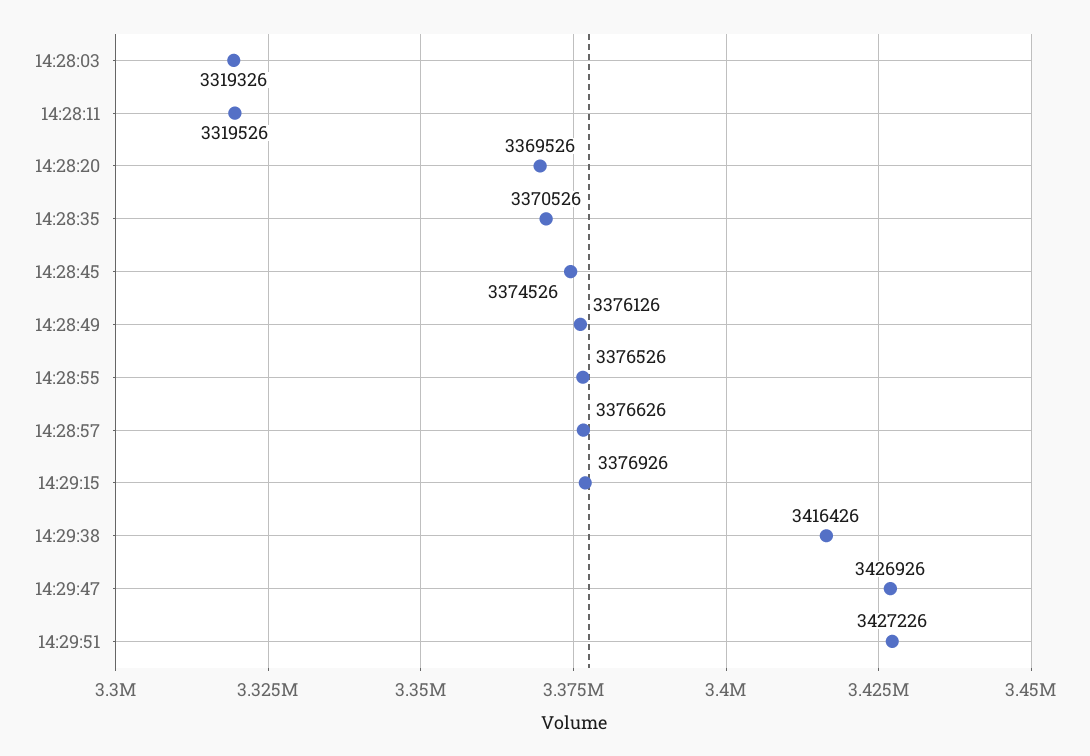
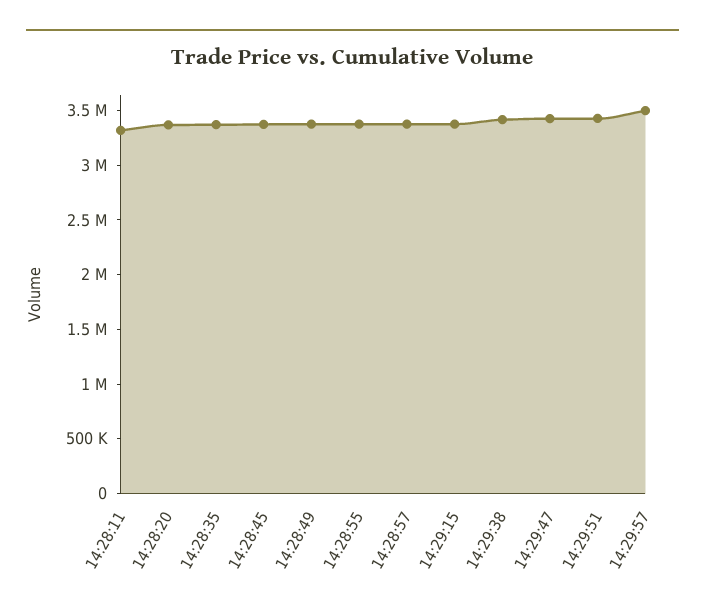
14:28:03: 3319326 -> none
14:29:57: none -> 3500000

